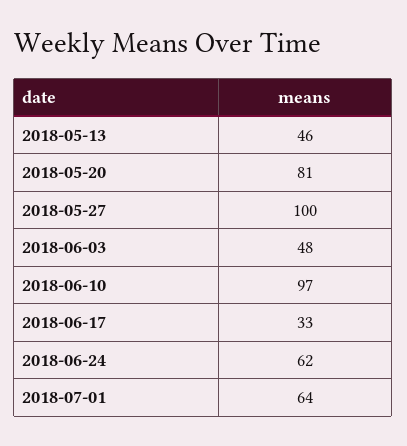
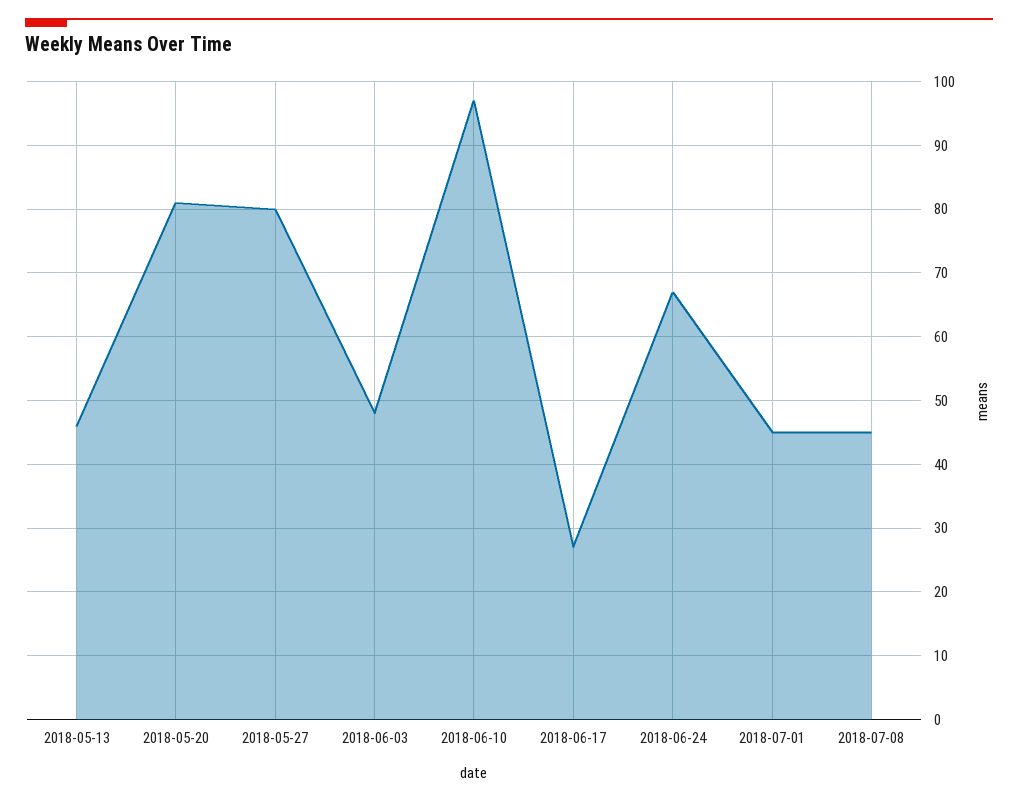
2018-05-27: 100 -> 80
2018-06-17: 33 -> 27
2018-06-24: 62 -> 67
2018-07-01: 64 -> 45
2018-07-08: none -> 45

